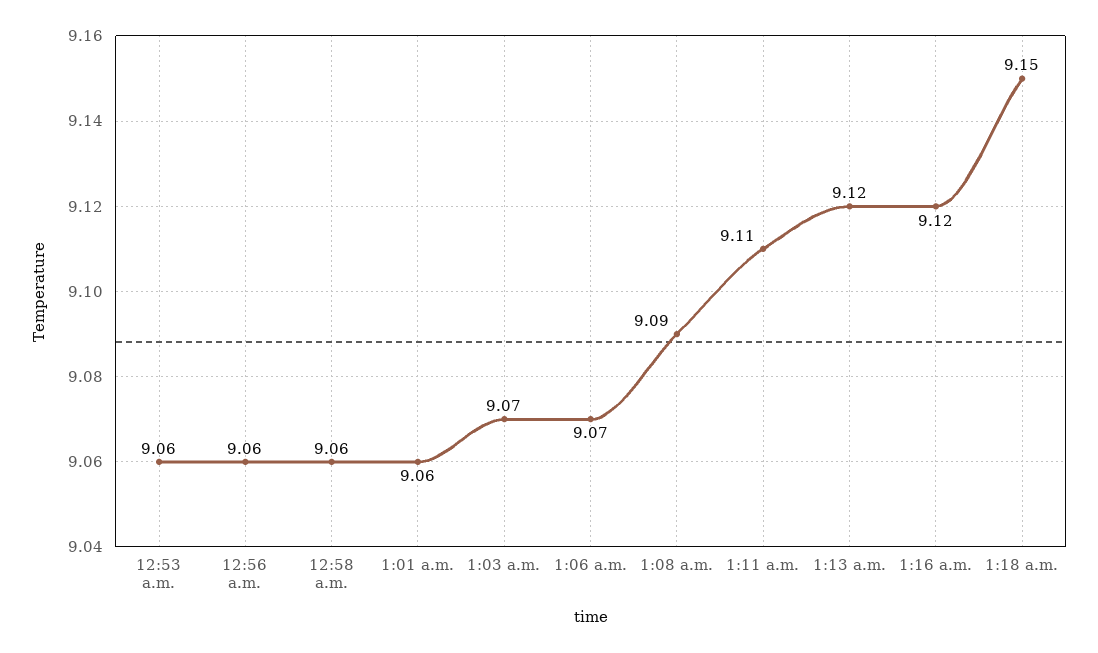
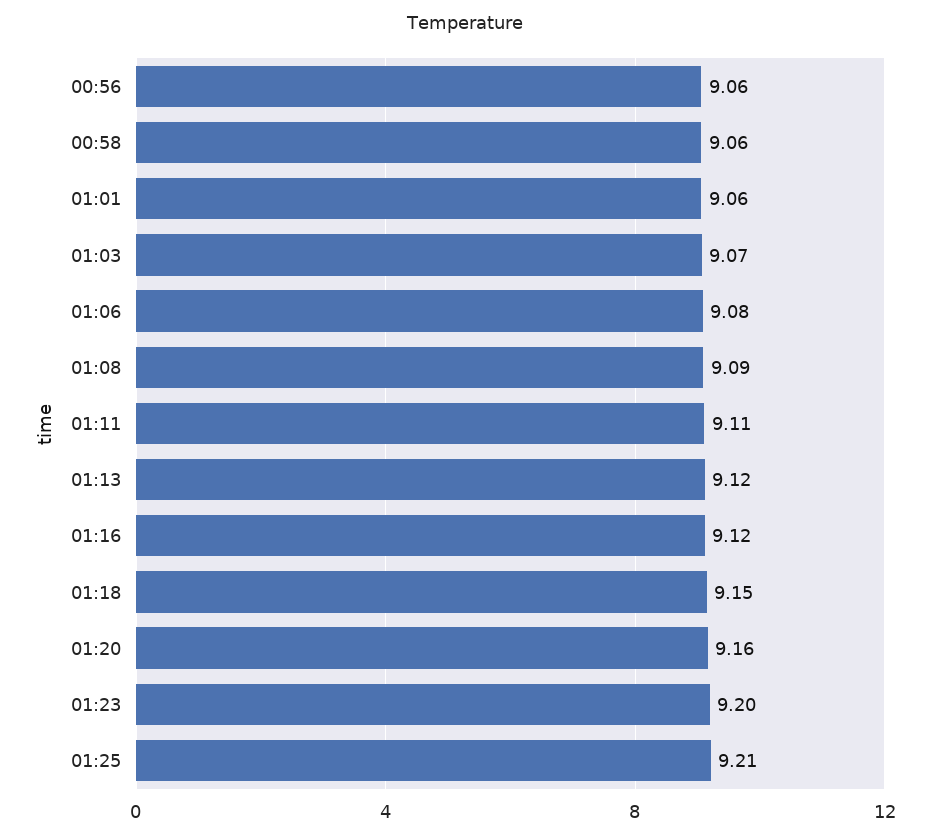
12:53 a.m.: 9.06 -> none
1:06 a.m.: 9.07 -> 9.08
01:20: none -> 9.16
01:23: none -> 9.2
01:25: none -> 9.21

